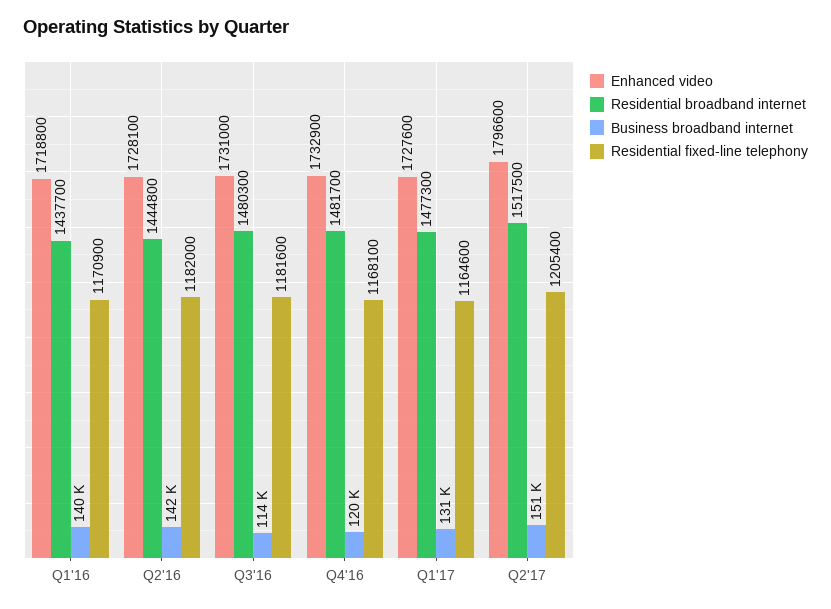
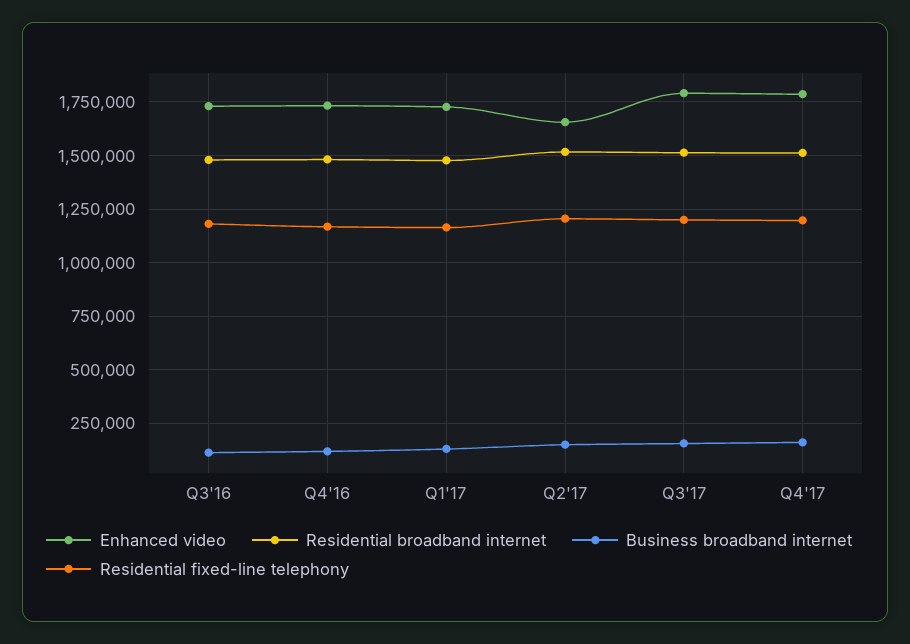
Enhanced video, Q1'16: 1718800 -> none
Residential broadband internet, Q1'16: 1437700 -> none
Business broadband internet, Q1'16: 140000 -> none
Residential fixed-line telephony, Q1'16: 1170900 -> none
Enhanced video, Q2'16: 1728100 -> none
Residential broadband internet, Q2'16: 1444800 -> none
Business broadband internet, Q2'16: 142000 -> none
Residential fixed-line telephony, Q2'16: 1182000 -> none
Enhanced video, Q2'17: 1796600 -> 1650000
Enhanced video, Q3'17: none -> 1800000
Residential broadband internet, Q3'17: none -> 1500000
Business broadband internet, Q3'17: none -> 150000
Residential fixed-line telephony, Q3'17: none -> 1200000
Enhanced video, Q4'17: none -> 1800000
Residential broadband internet, Q4'17: none -> 1500000
Business broadband internet, Q4'17: none -> 150000
Residential fixed-line telephony, Q4'17: none -> 1200000

